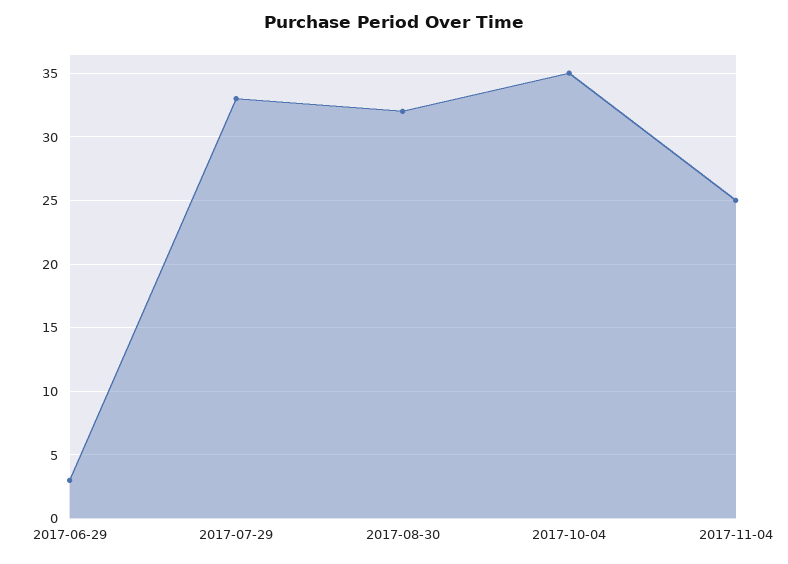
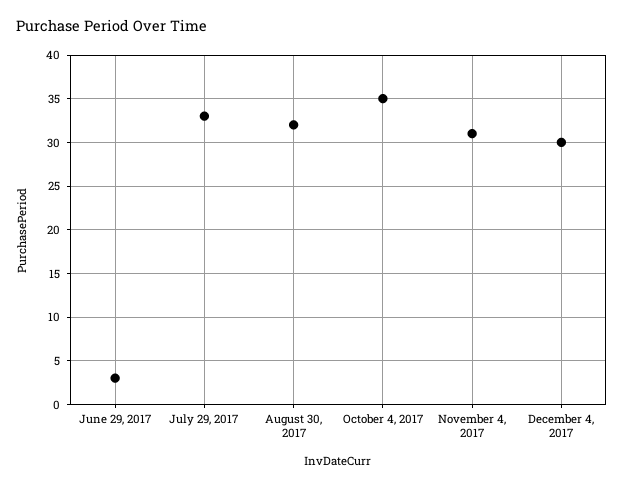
2017-11-04: 25 -> 31
December 4, 2017: none -> 30

